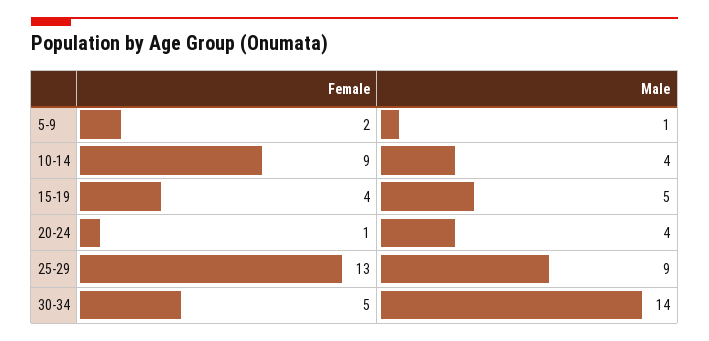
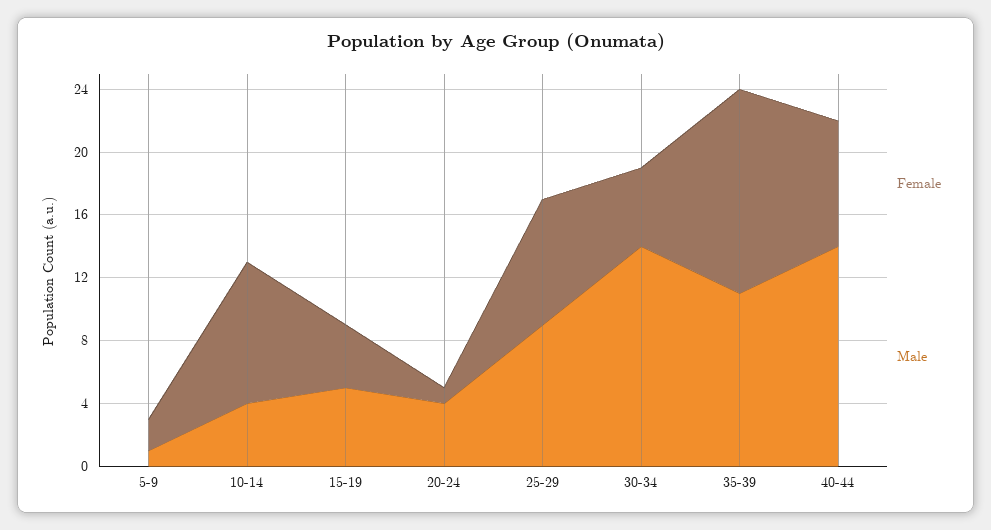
Female, 25-29: 13 -> 8
Female, 35-39: none -> 13
Male, 35-39: none -> 11
Female, 40-44: none -> 8
Male, 40-44: none -> 14

